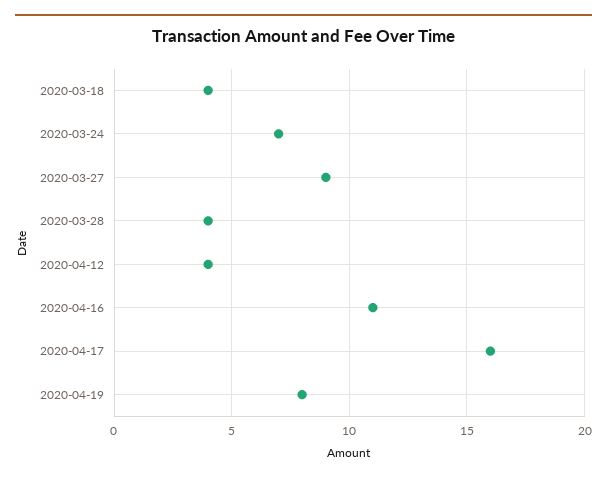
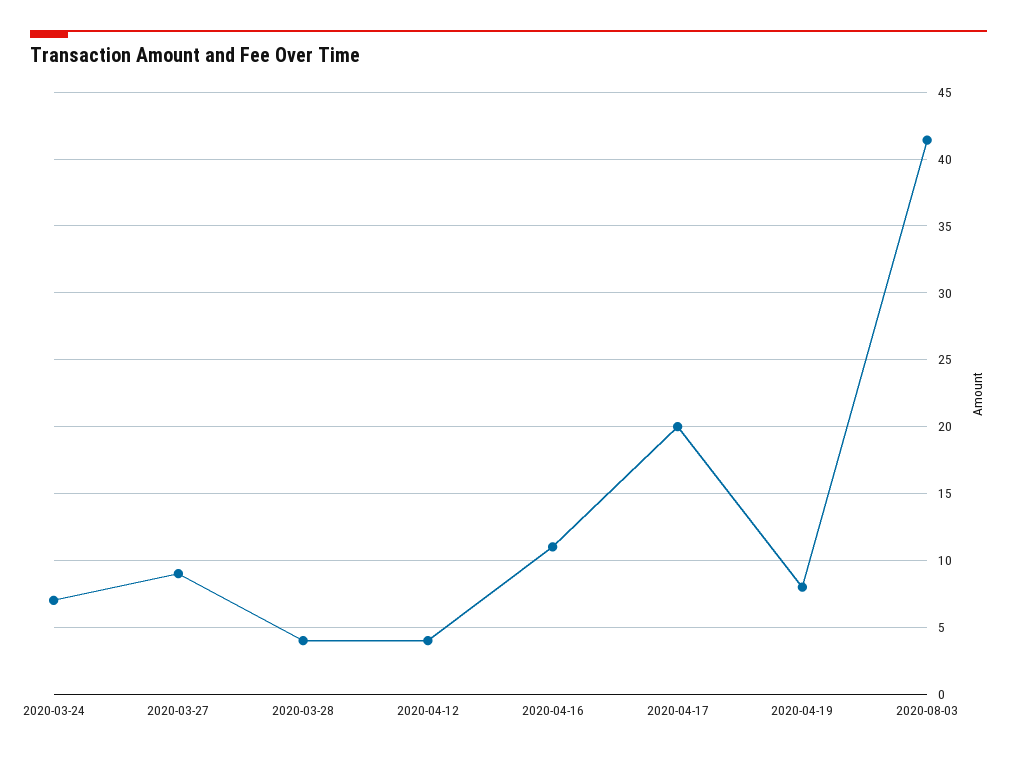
2020-03-18: 4 -> none
2020-04-17: 16 -> 20
2020-08-03: none -> 41.5

